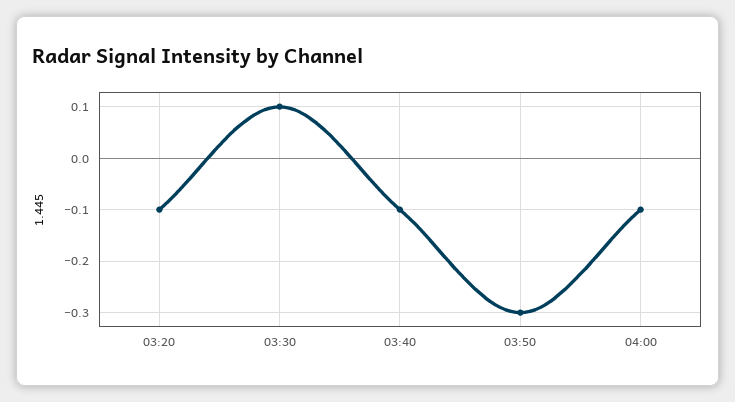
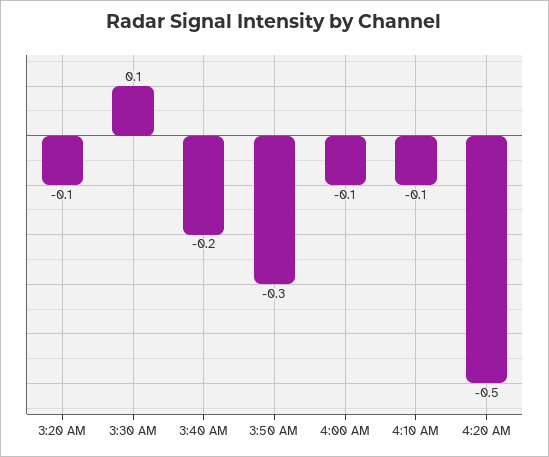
03:40: -0.1 -> -0.2
4:10 AM: none -> -0.1
4:20 AM: none -> -0.5

